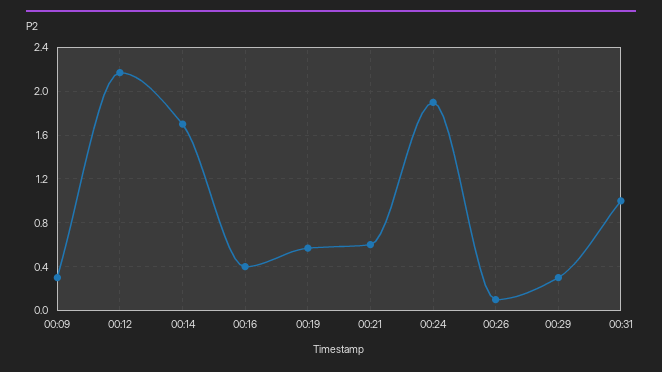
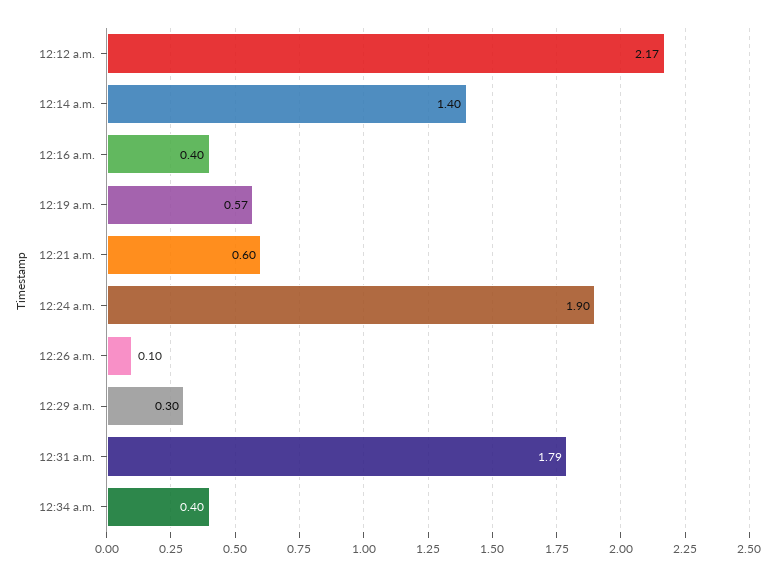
00:09: 0.3 -> none
00:14: 1.7 -> 1.4
00:31: 1 -> 1.79
12:34 a.m.: none -> 0.4

